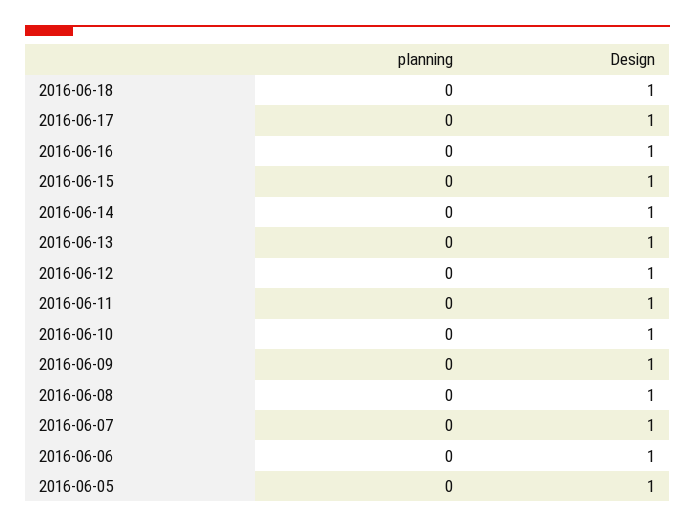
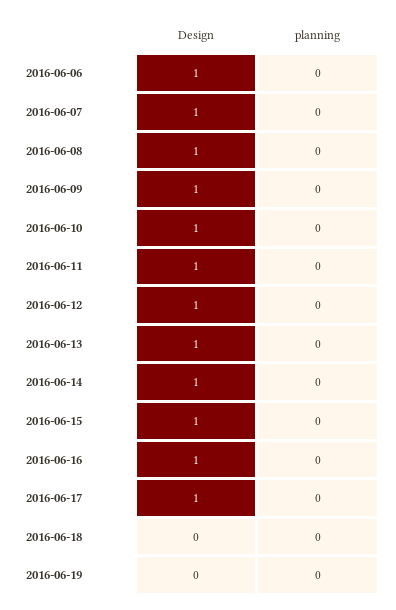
Design, 2016-06-18: 1 -> 0
planning, 2016-06-05: 0 -> none
Design, 2016-06-05: 1 -> none
Design, 2016-06-19: none -> 0
planning, 2016-06-19: none -> 0

